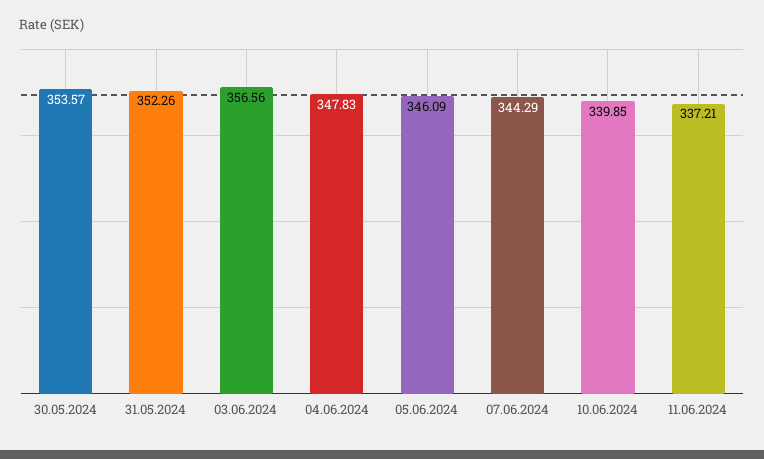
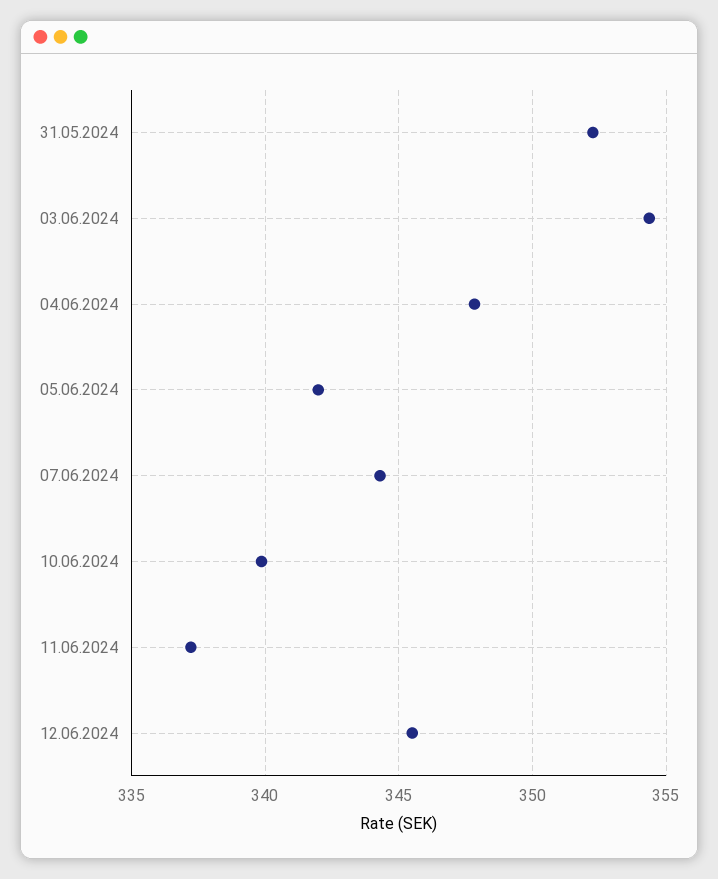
30.05.2024: 353.57 -> none
03.06.2024: 356.56 -> 354.5
05.06.2024: 346.09 -> 342
12.06.2024: none -> 345.5

